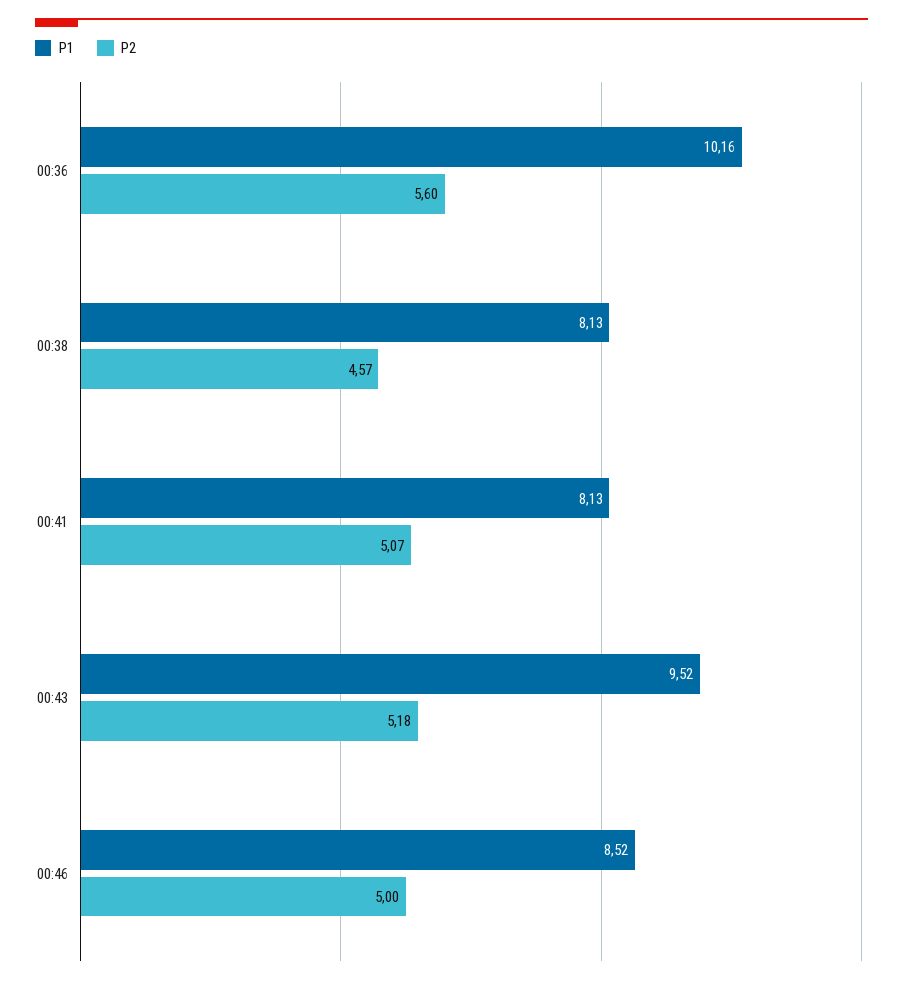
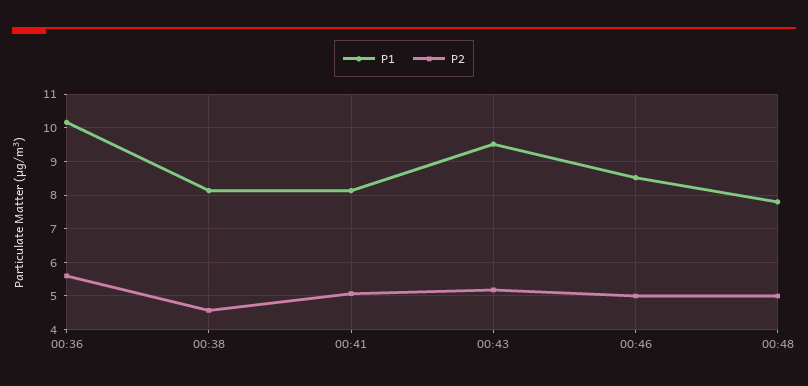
P1, 00:48: none -> 7.8
P2, 00:48: none -> 5

